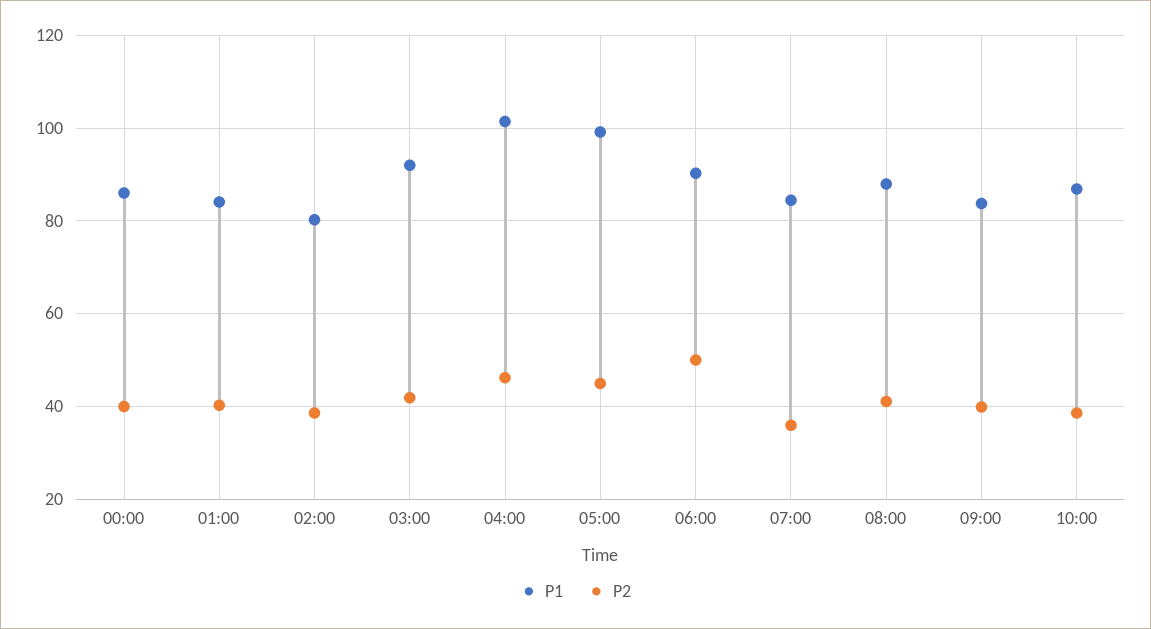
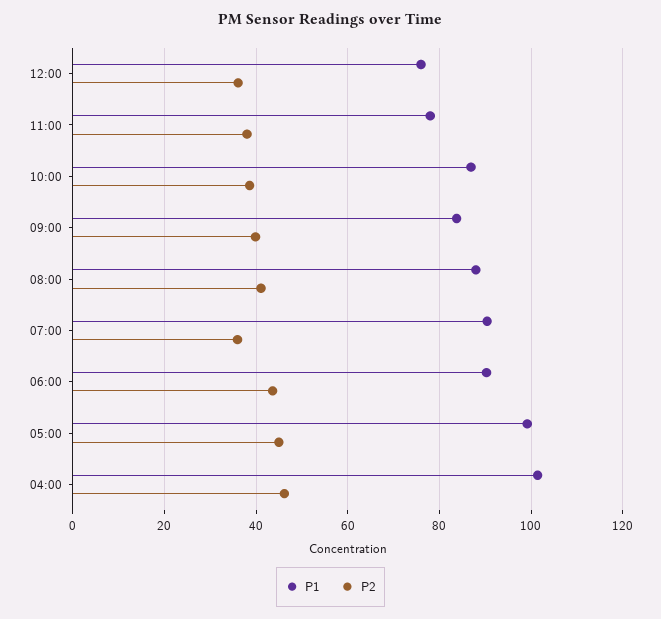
P1, 00:00: 86 -> none
P2, 00:00: 40 -> none
P1, 01:00: 84 -> none
P2, 01:00: 40 -> none
P1, 02:00: 80 -> none
P2, 02:00: 38 -> none
P1, 03:00: 92 -> none
P2, 03:00: 42 -> none
P2, 06:00: 50 -> 44
P1, 07:00: 84 -> 90
P1, 12:00: none -> 76
P2, 12:00: none -> 36
P1, 11:00: none -> 78
P2, 11:00: none -> 38

